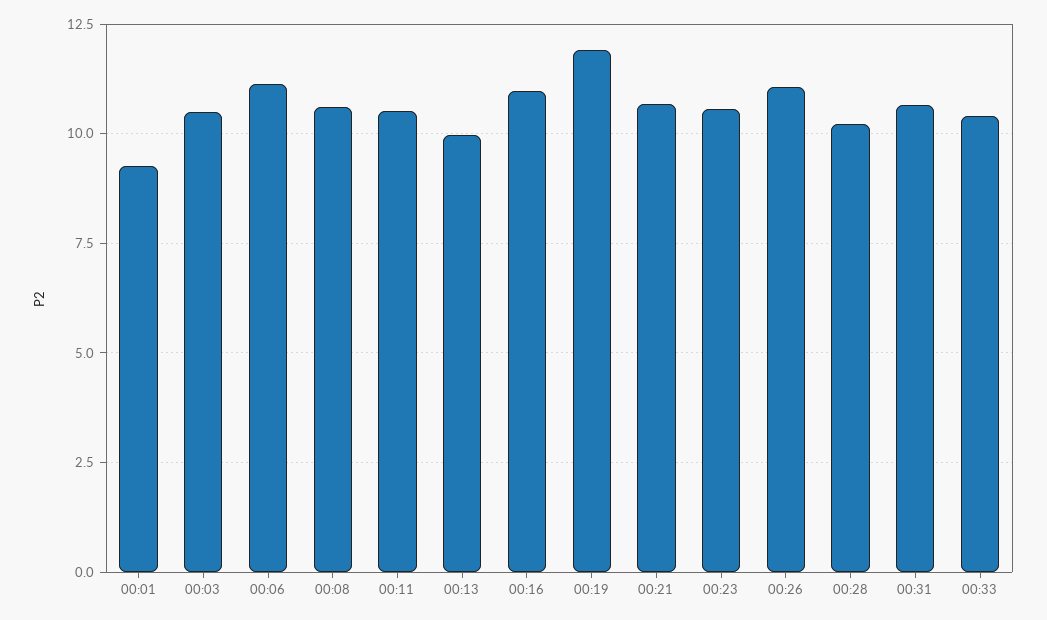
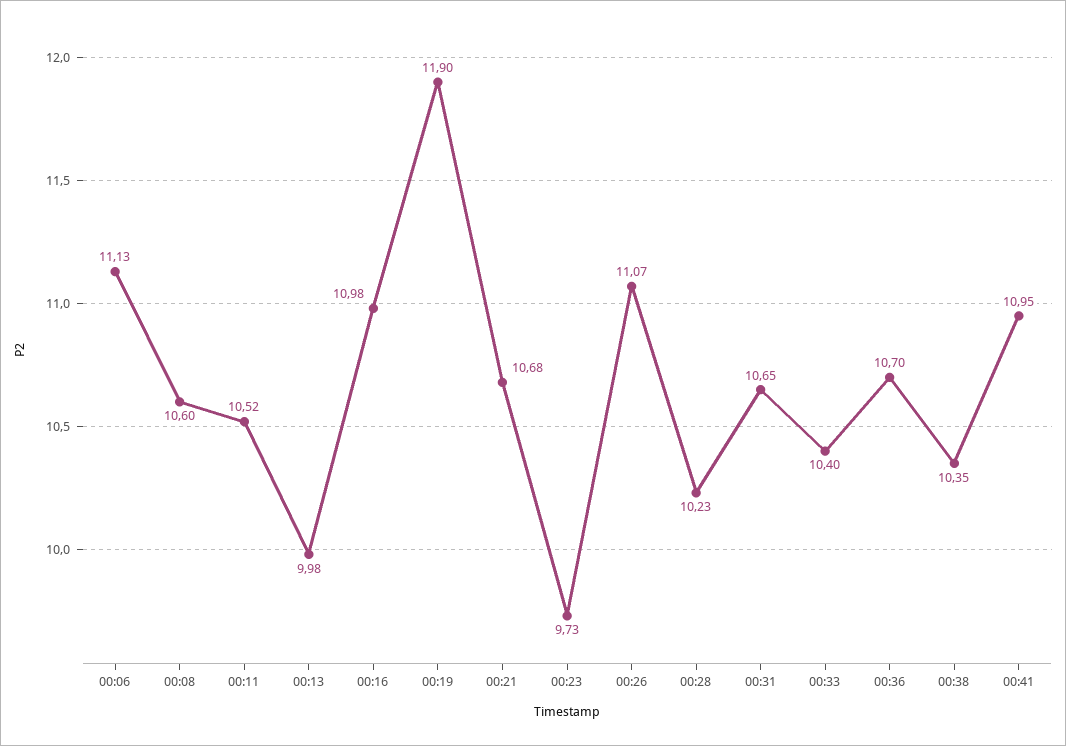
00:01: 9.25 -> none
00:03: 10.5 -> none
00:23: 10.5 -> 9.73
00:36: none -> 10.7
00:38: none -> 10.35
00:41: none -> 10.95

